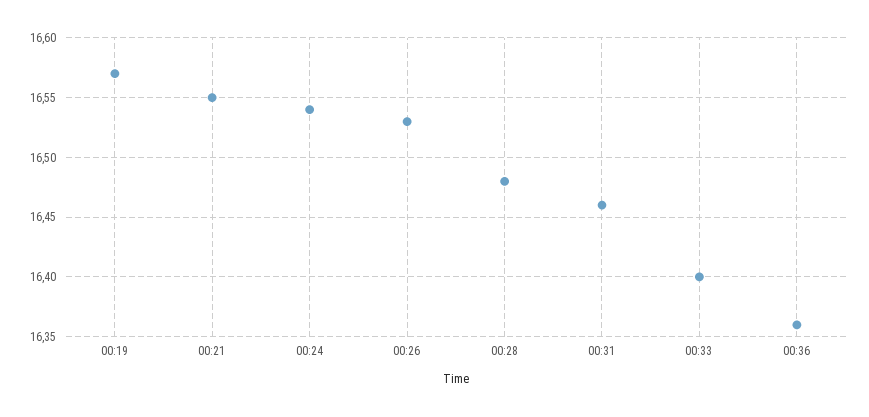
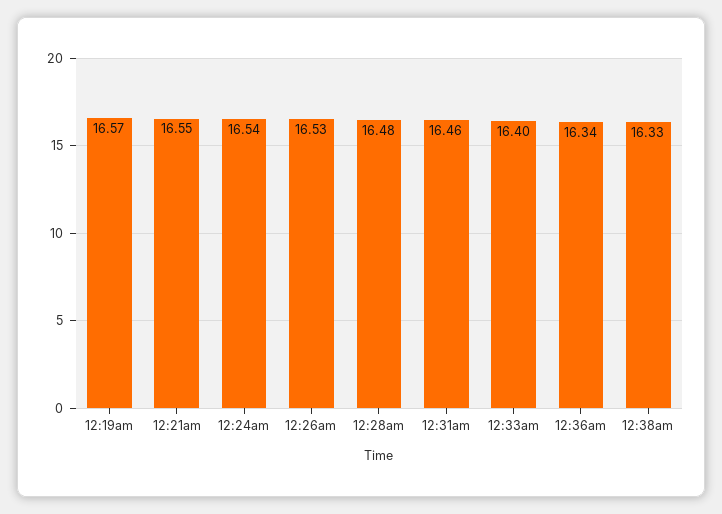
00:36: 16.36 -> 16.34
12:38am: none -> 16.33

